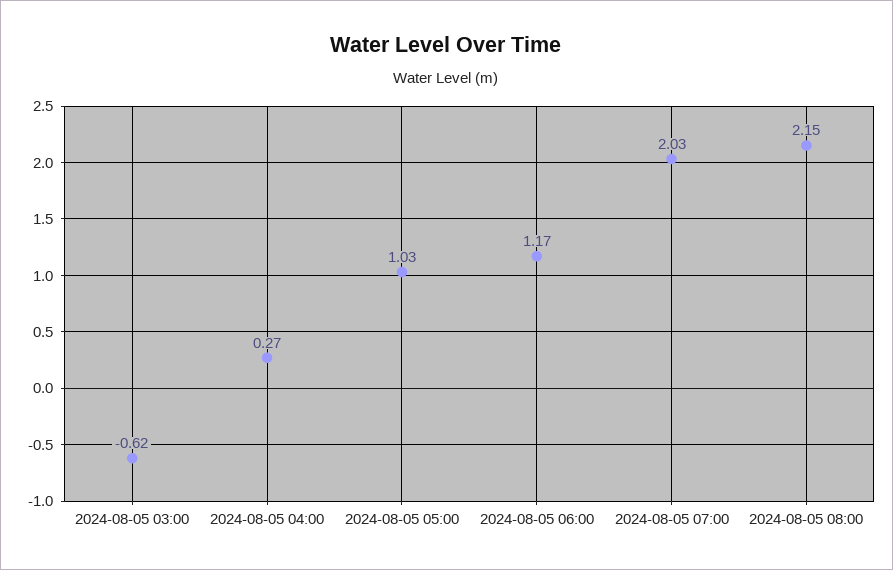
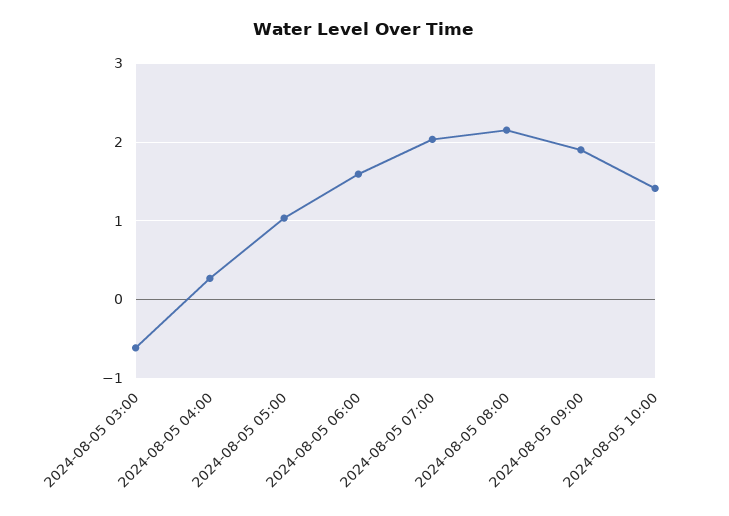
2024-08-05 06:00: 1.17 -> 1.6
2024-08-05 09:00: none -> 1.9
2024-08-05 10:00: none -> 1.4

